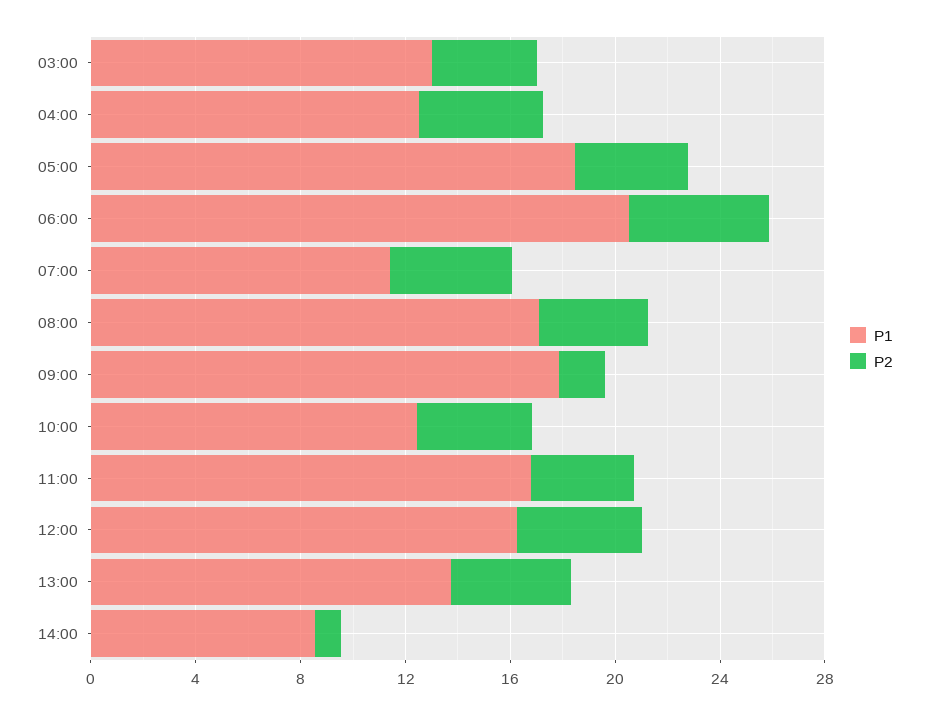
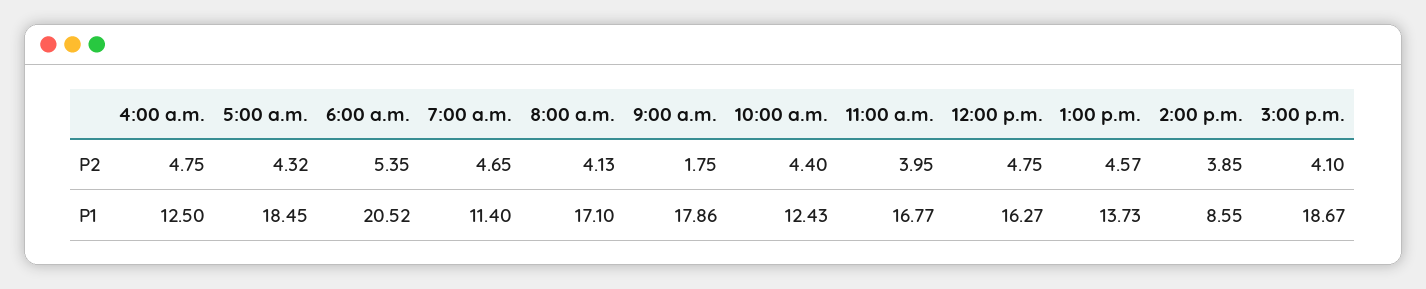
P1, 03:00: 13 -> none
P2, 03:00: 4 -> none
P2, 14:00: 1 -> 3.85
P2, 3:00 p.m.: none -> 4.1
P1, 3:00 p.m.: none -> 18.67

